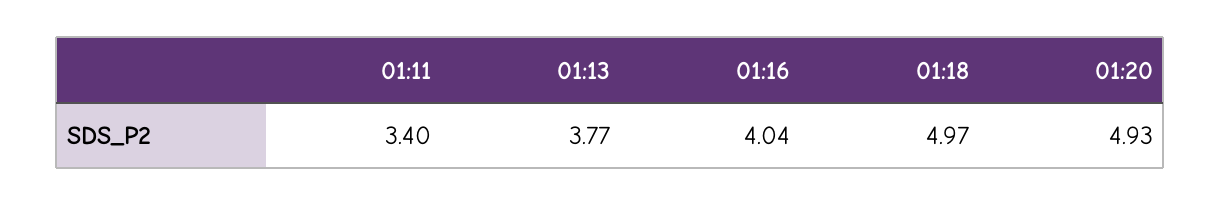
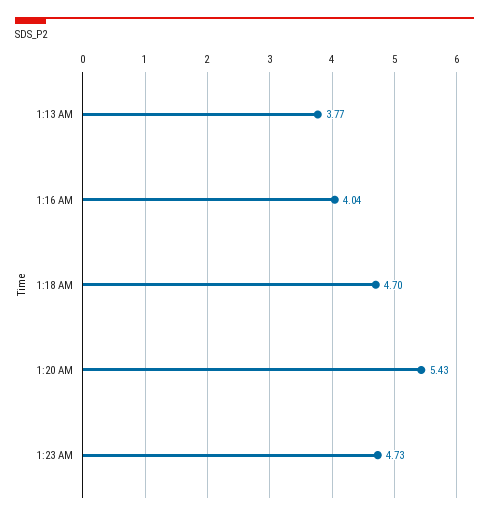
01:11: 3.4 -> none
01:18: 4.97 -> 4.7
01:20: 4.93 -> 5.43
1:23 AM: none -> 4.73

